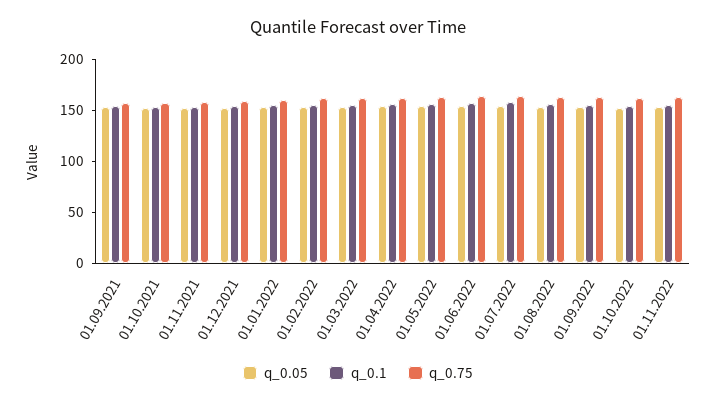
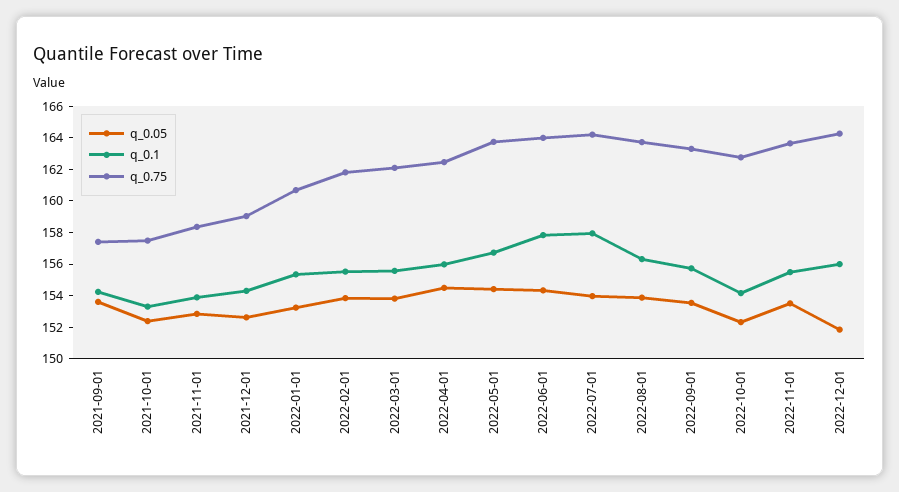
q_0.05, 2022-12-01: none -> 152
q_0.1, 2022-12-01: none -> 156
q_0.75, 2022-12-01: none -> 164

